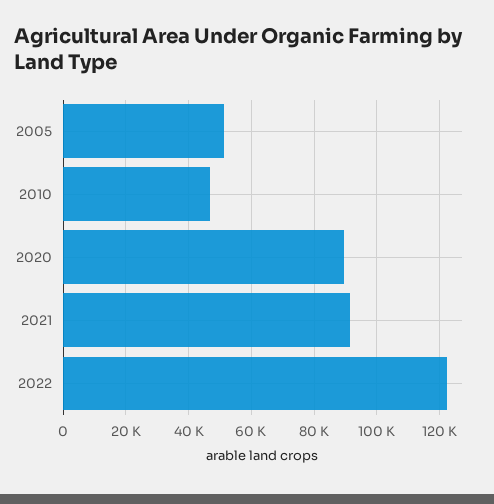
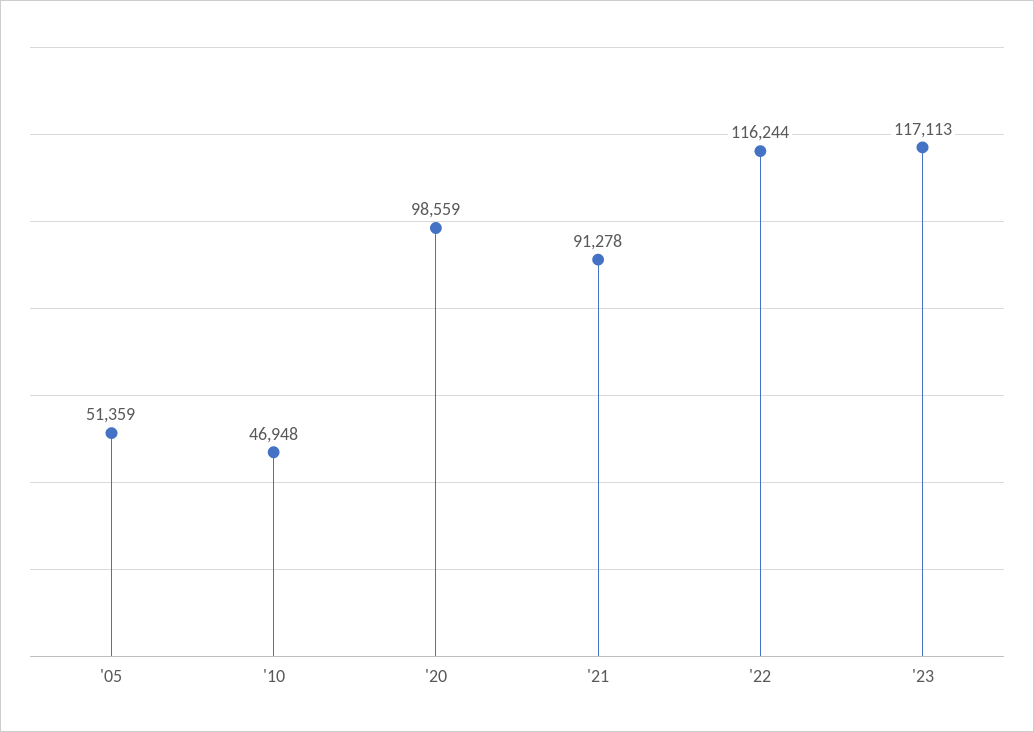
2020: 90000 -> 98559
2022: 122000 -> 116244
'23: none -> 117113

